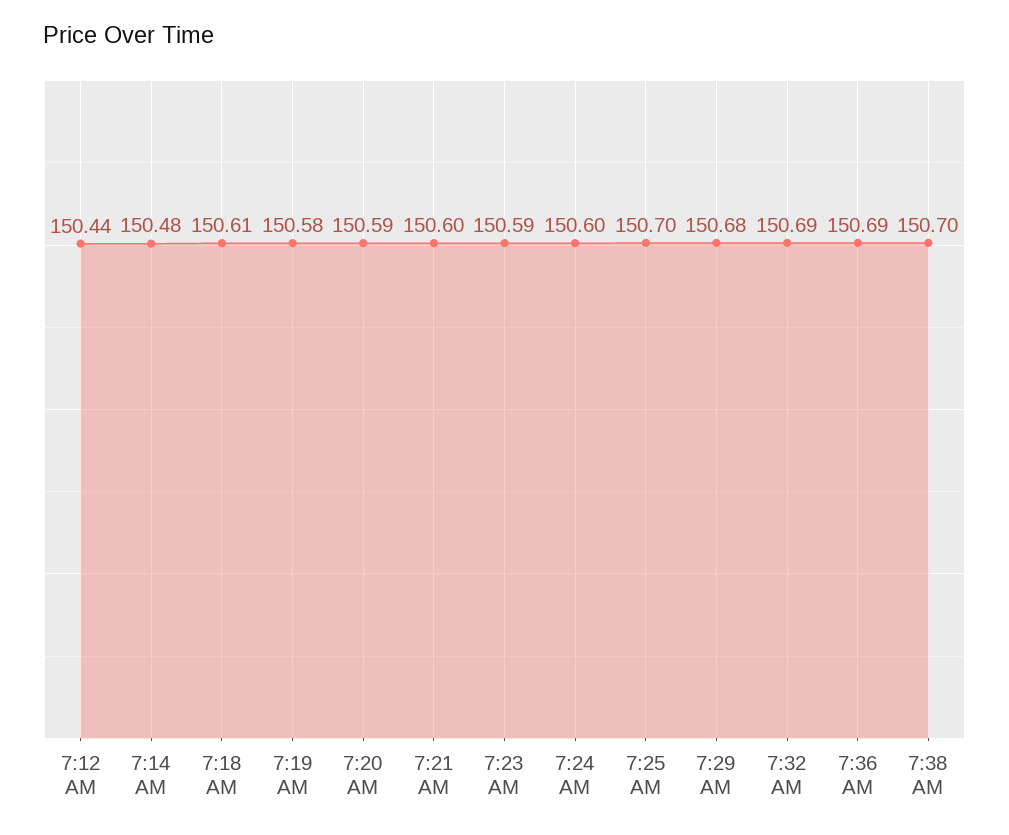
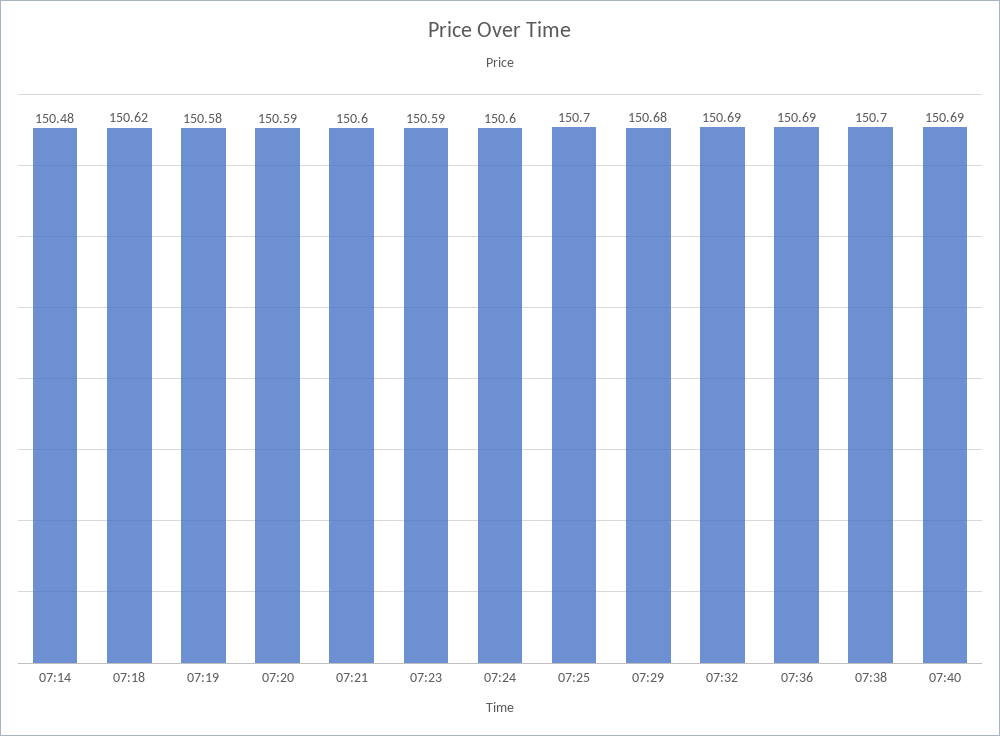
7:12 AM: 150.44 -> none
7:18 AM: 150.61 -> 150.62
07:40: none -> 150.69

